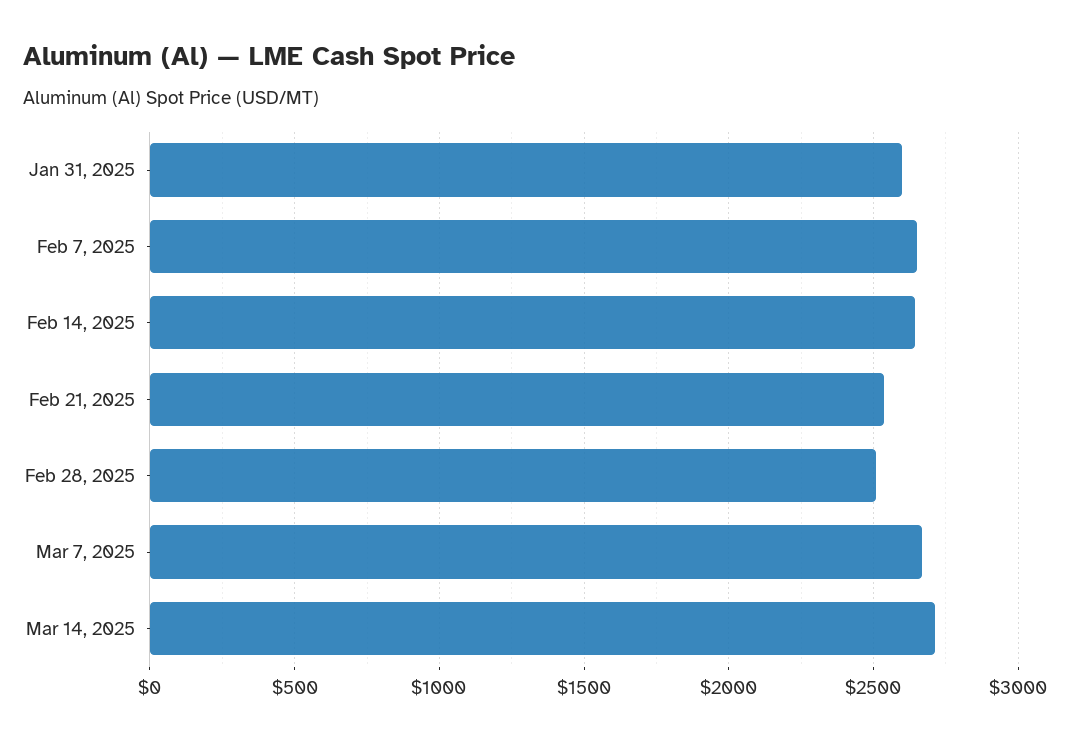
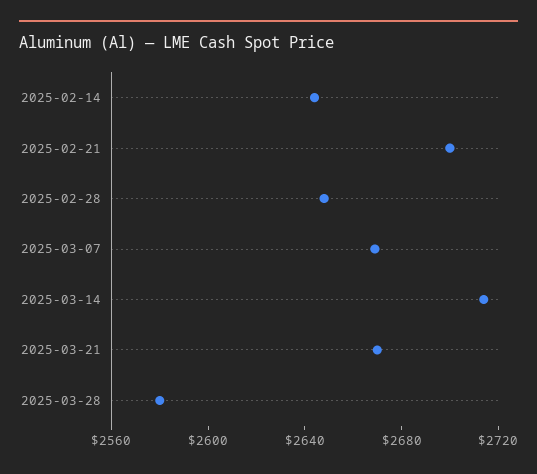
Jan 31, 2025: 2600 -> none
Feb 7, 2025: 2650 -> none
Feb 21, 2025: 2550 -> 2700
Feb 28, 2025: 2500 -> 2650
2025-03-21: none -> 2670
2025-03-28: none -> 2580

